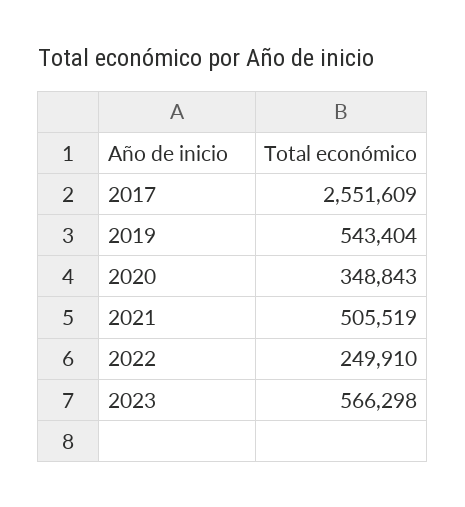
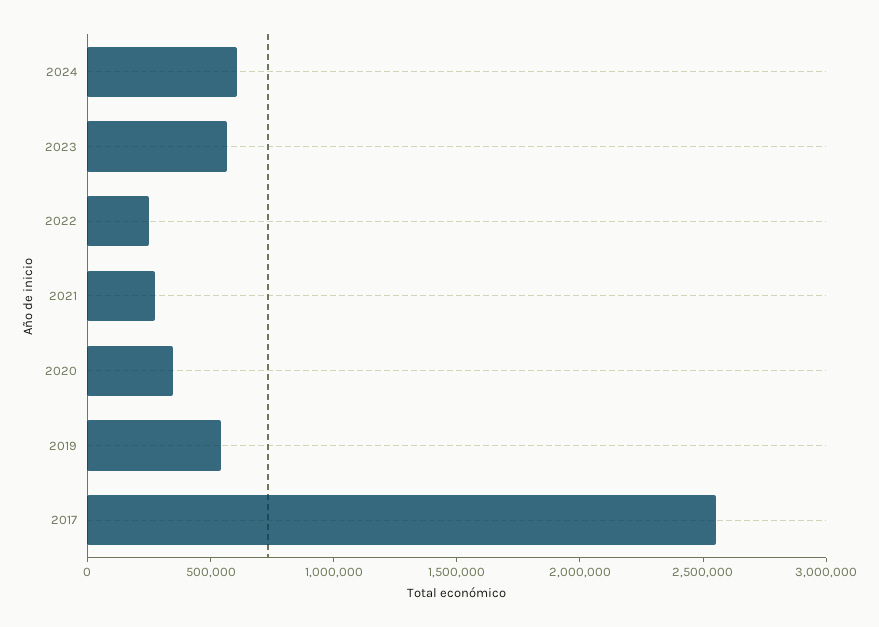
2021: 505519 -> 300000
2024: none -> 600000

